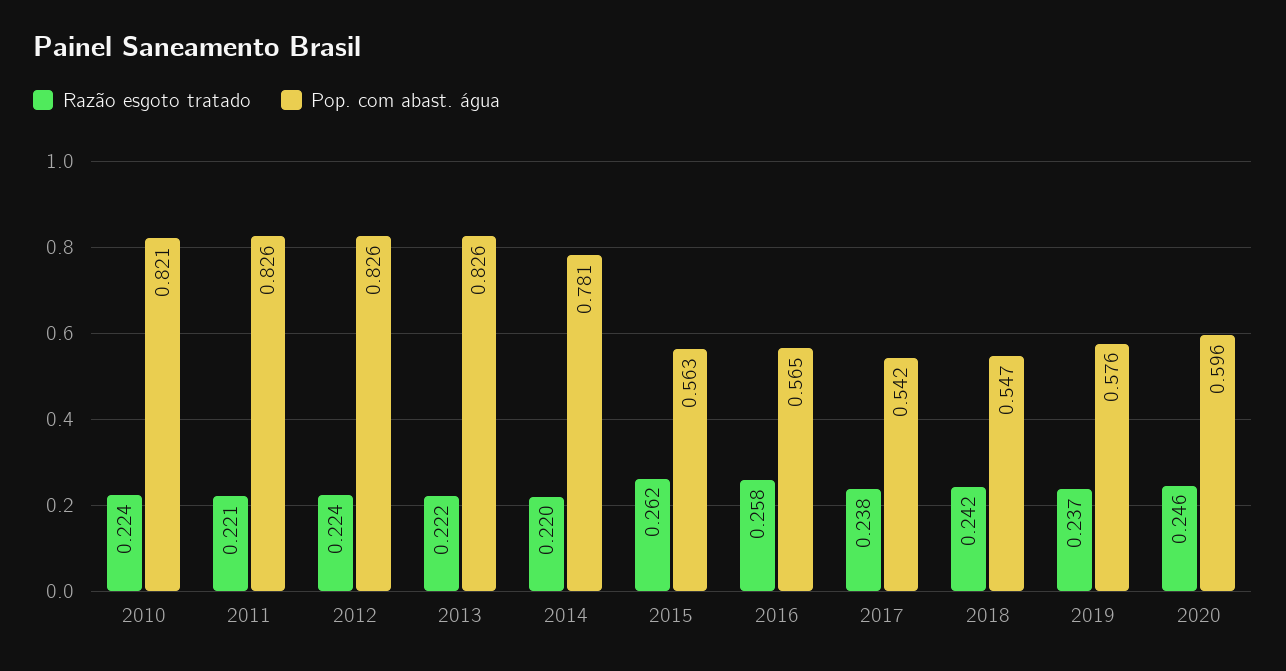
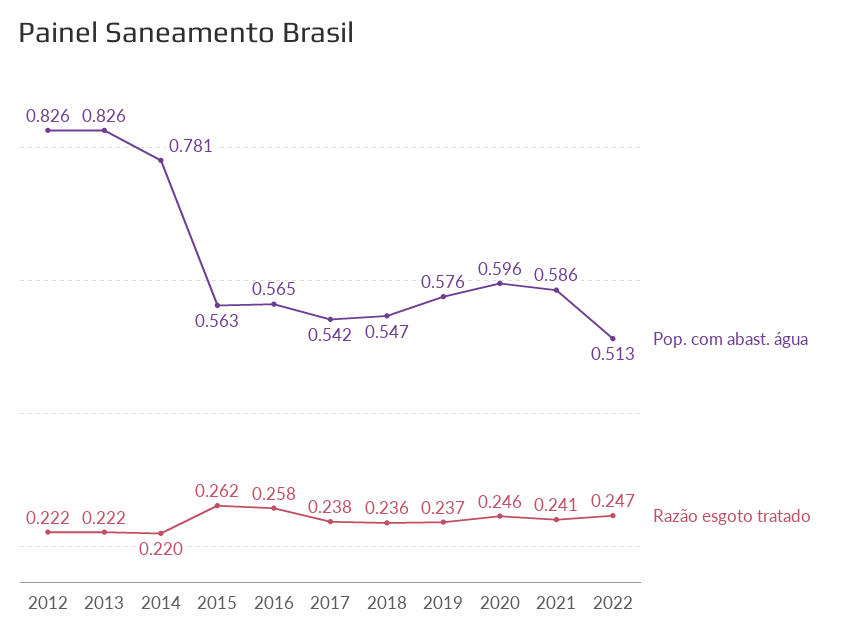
Razão esgoto tratado, 2010: 0.224 -> none
Pop. com abast. água, 2010: 0.821 -> none
Razão esgoto tratado, 2011: 0.221 -> none
Pop. com abast. água, 2011: 0.826 -> none
Razão esgoto tratado, 2012: 0.224 -> 0.222
Razão esgoto tratado, 2018: 0.242 -> 0.236
Pop. com abast. água, 2021: none -> 0.586
Razão esgoto tratado, 2021: none -> 0.241
Pop. com abast. água, 2022: none -> 0.513
Razão esgoto tratado, 2022: none -> 0.247

